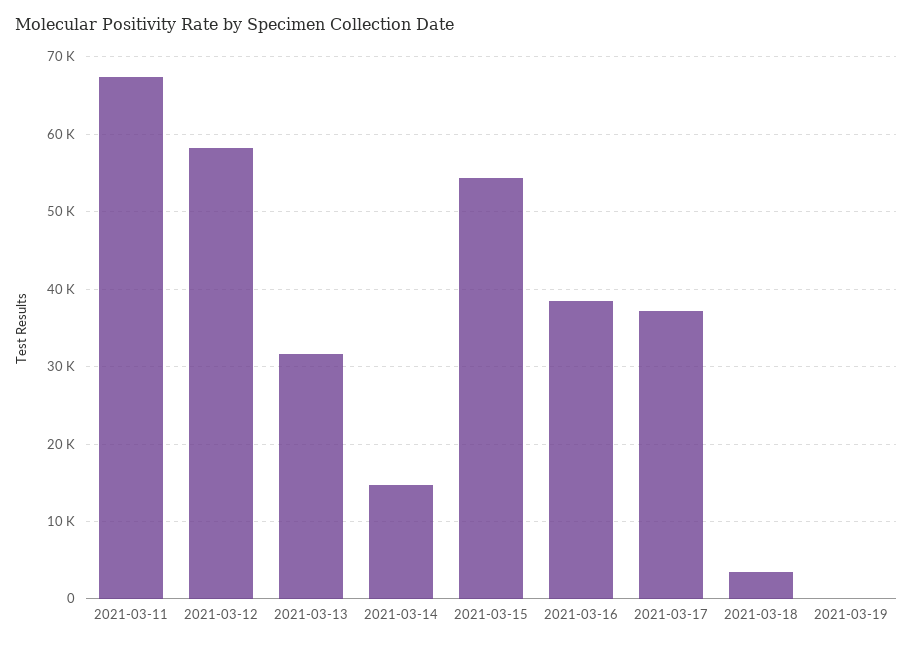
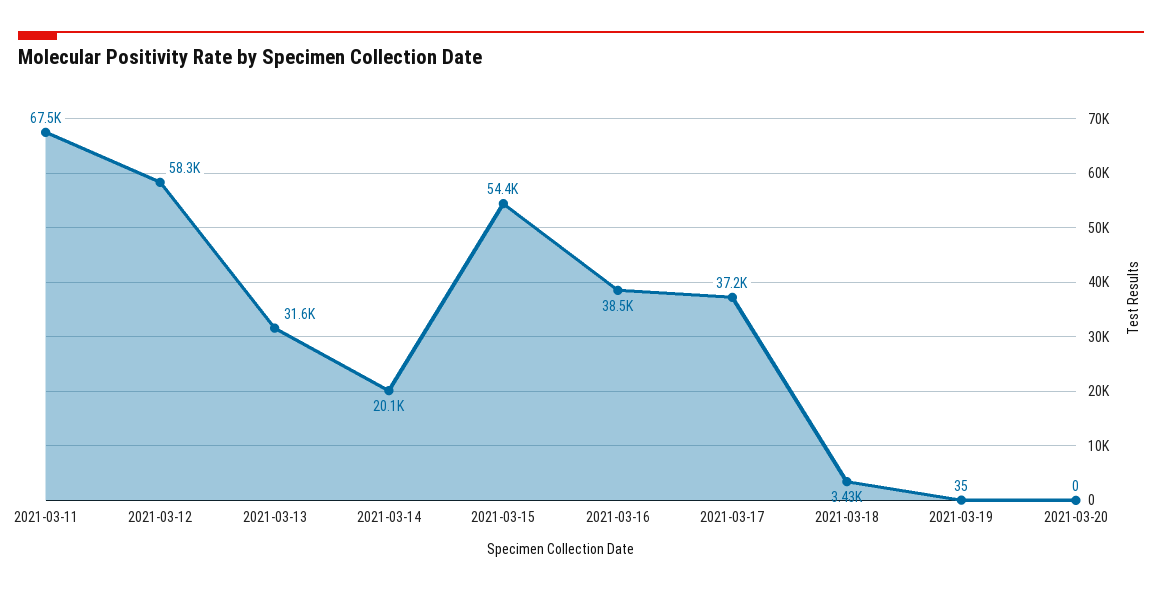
2021-03-14: 15000 -> 20100
2021-03-20: none -> 0

